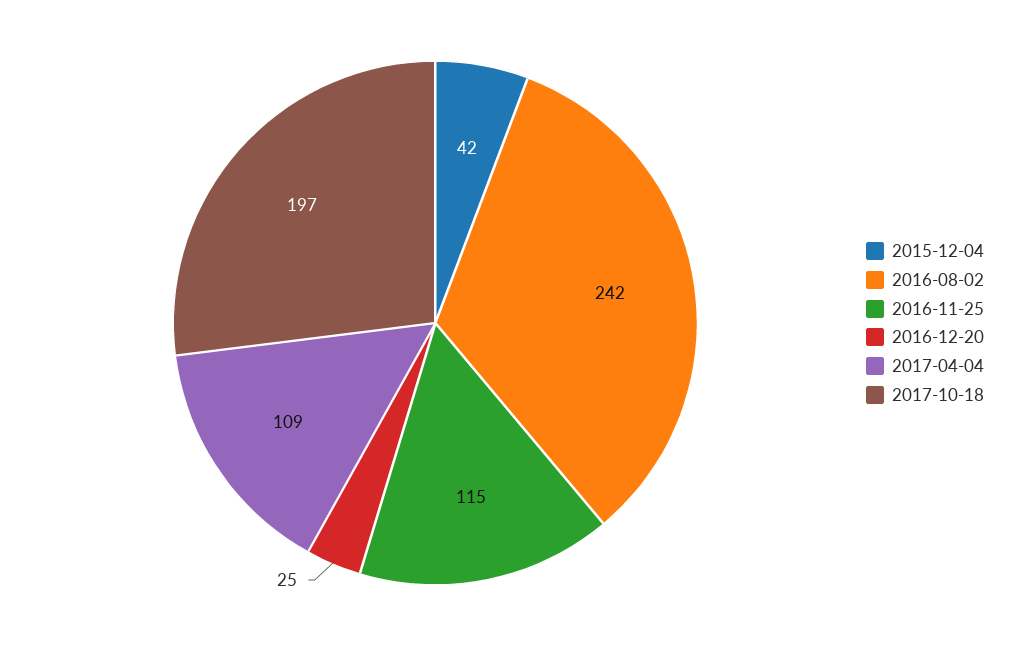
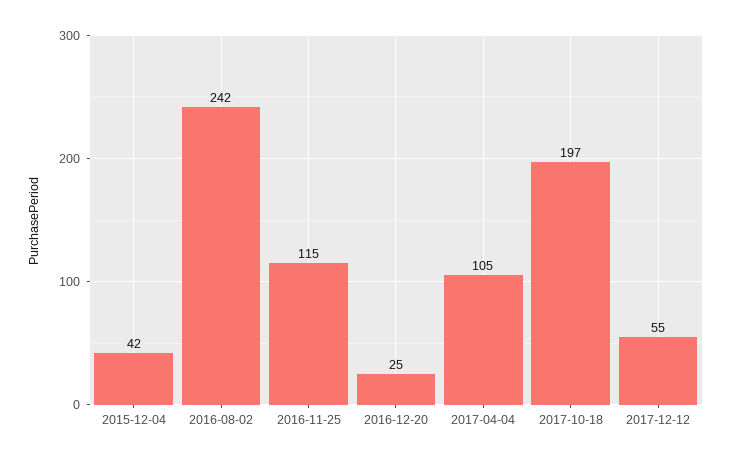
2017-04-04: 109 -> 105
2017-12-12: none -> 55

